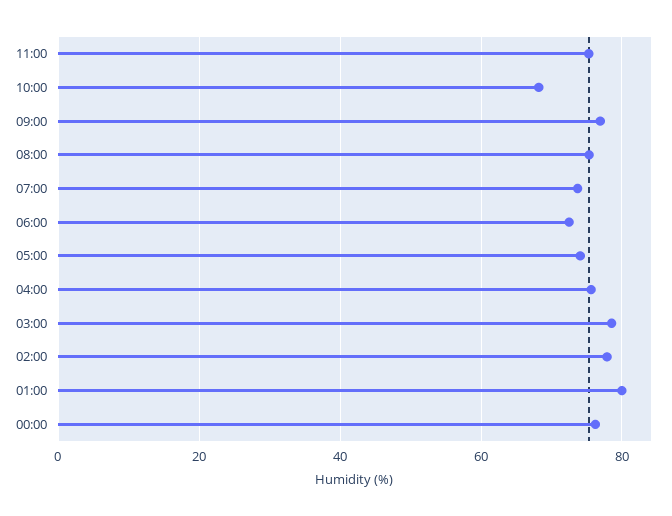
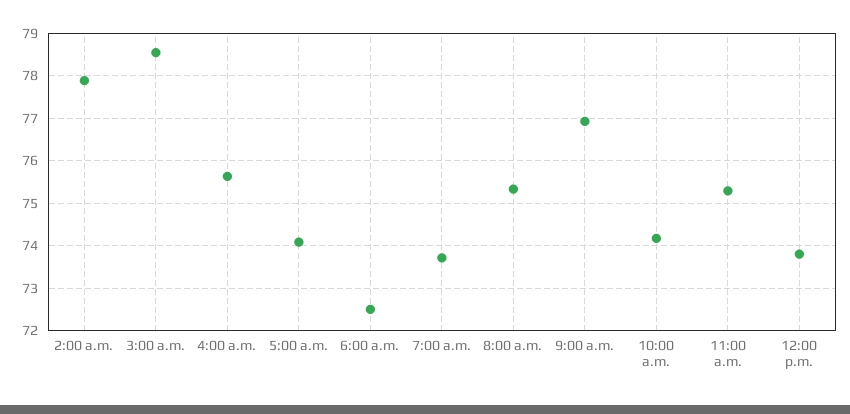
10:00: 68 -> 74.2
01:00: 80 -> none
00:00: 76 -> none
12:00 p.m.: none -> 73.8

